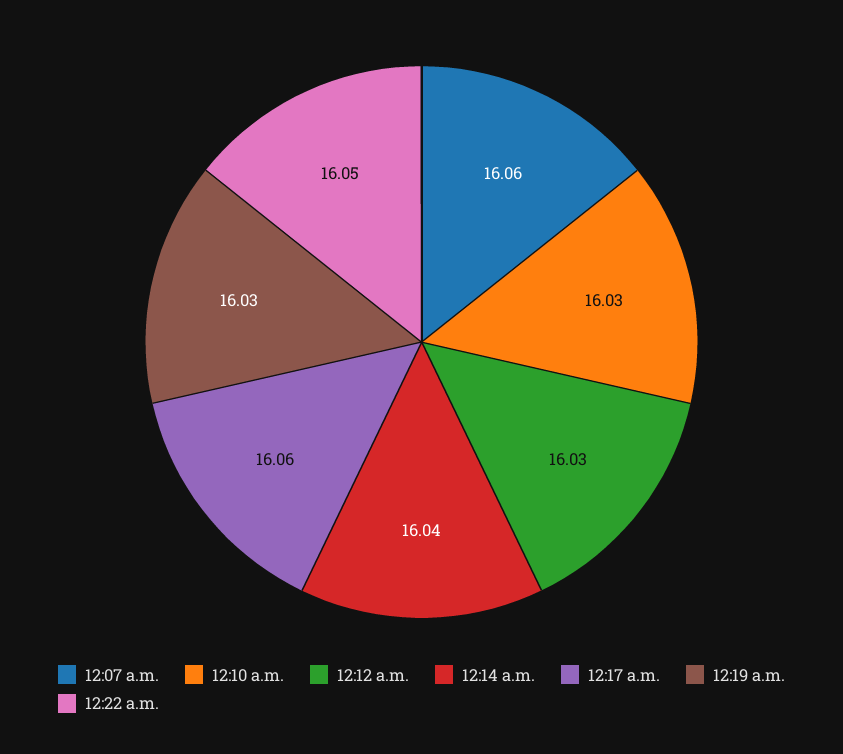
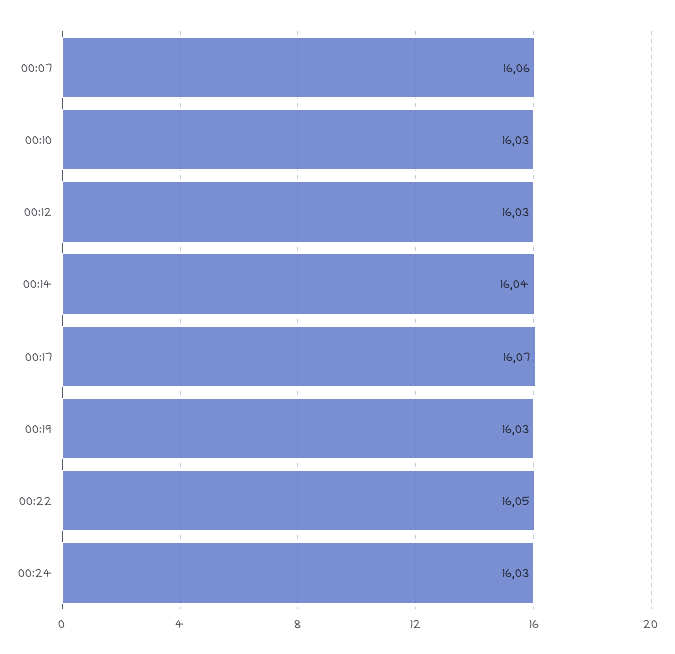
12:17 a.m.: 16.06 -> 16.07
00:24: none -> 16.03

